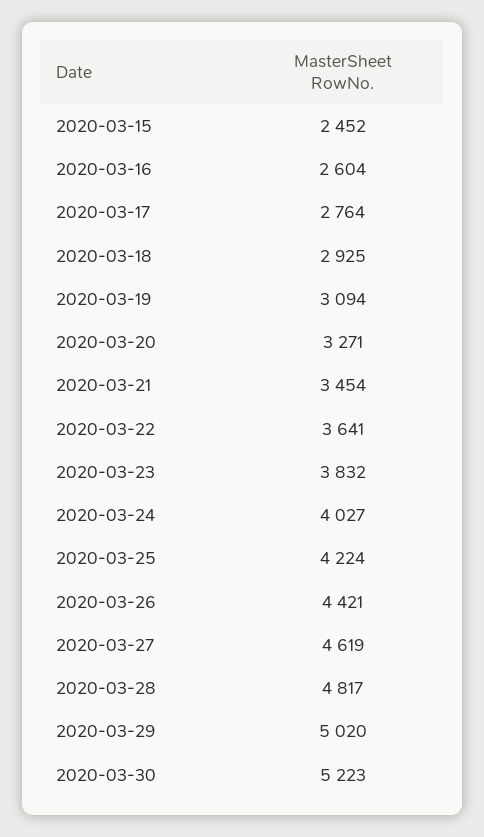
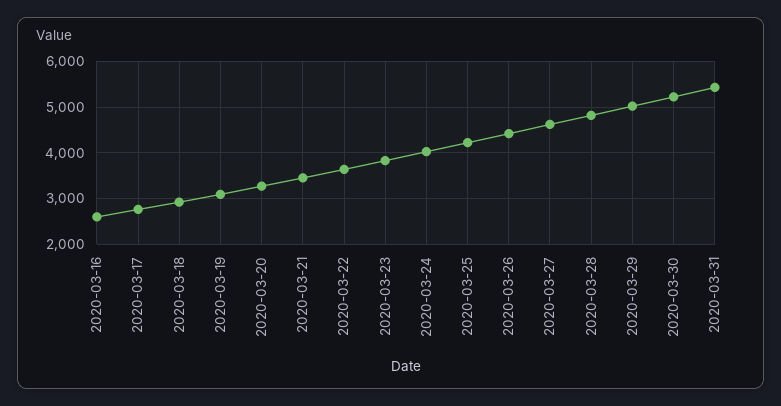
2020-03-15: 2452 -> none
2020-03-31: none -> 5400

